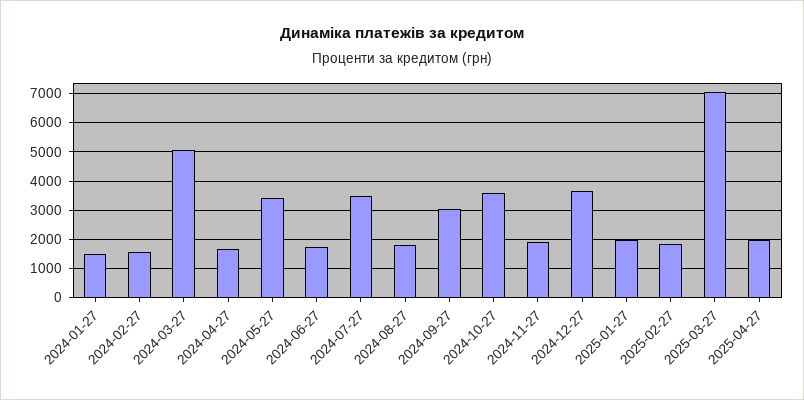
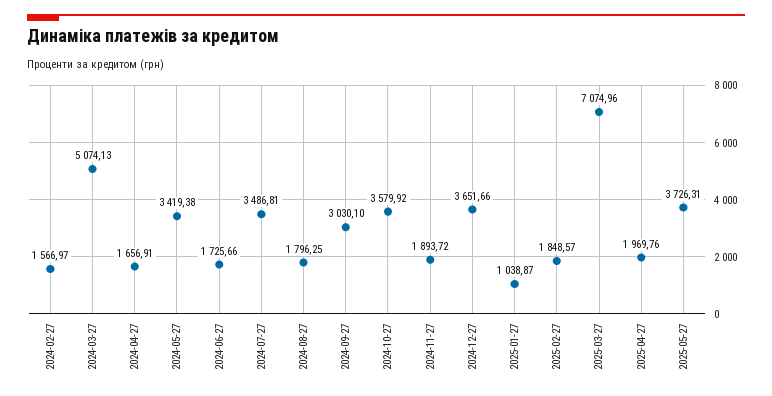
2024-01-27: 1500 -> none
2025-01-27: 2000 -> 1038.87
2025-05-27: none -> 3726.31

